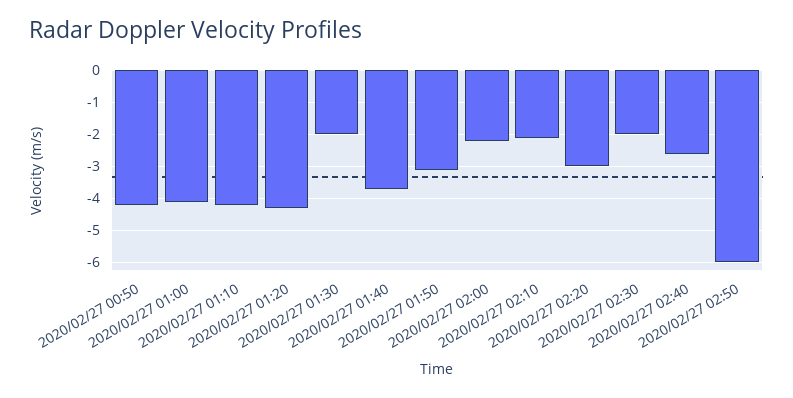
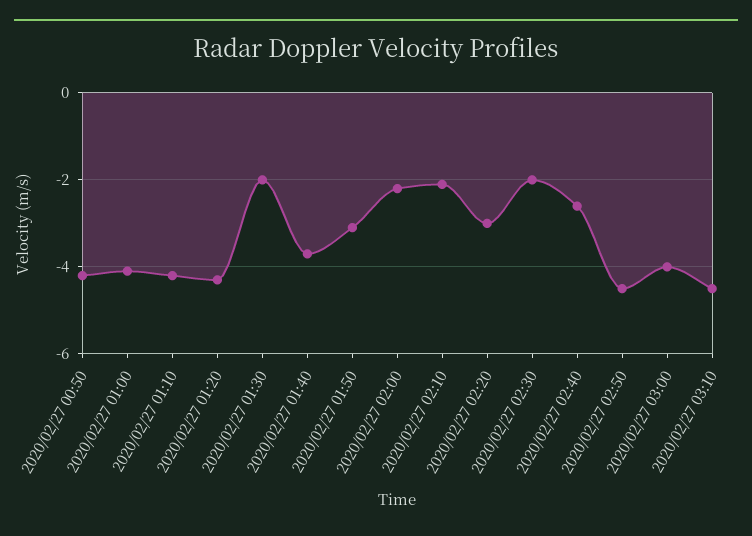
2020/02/27 02:50: -6 -> -4.5
2020/02/27 03:00: none -> -4
2020/02/27 03:10: none -> -4.5

